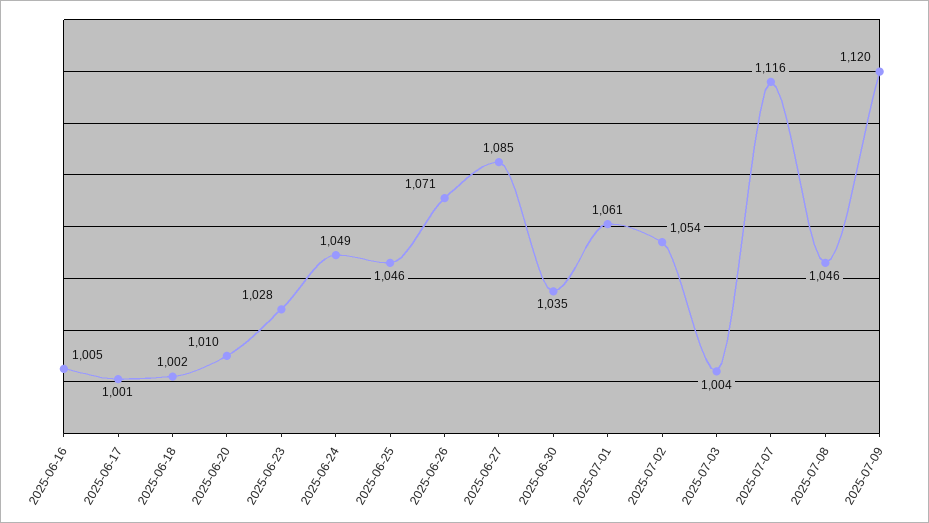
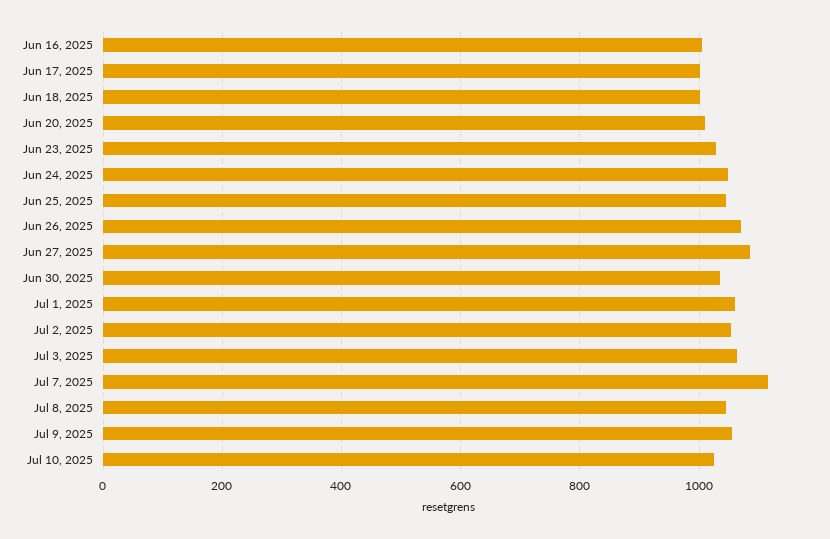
2025-07-03: 1004 -> 1060
2025-07-09: 1120 -> 1060
Jul 10, 2025: none -> 1020

